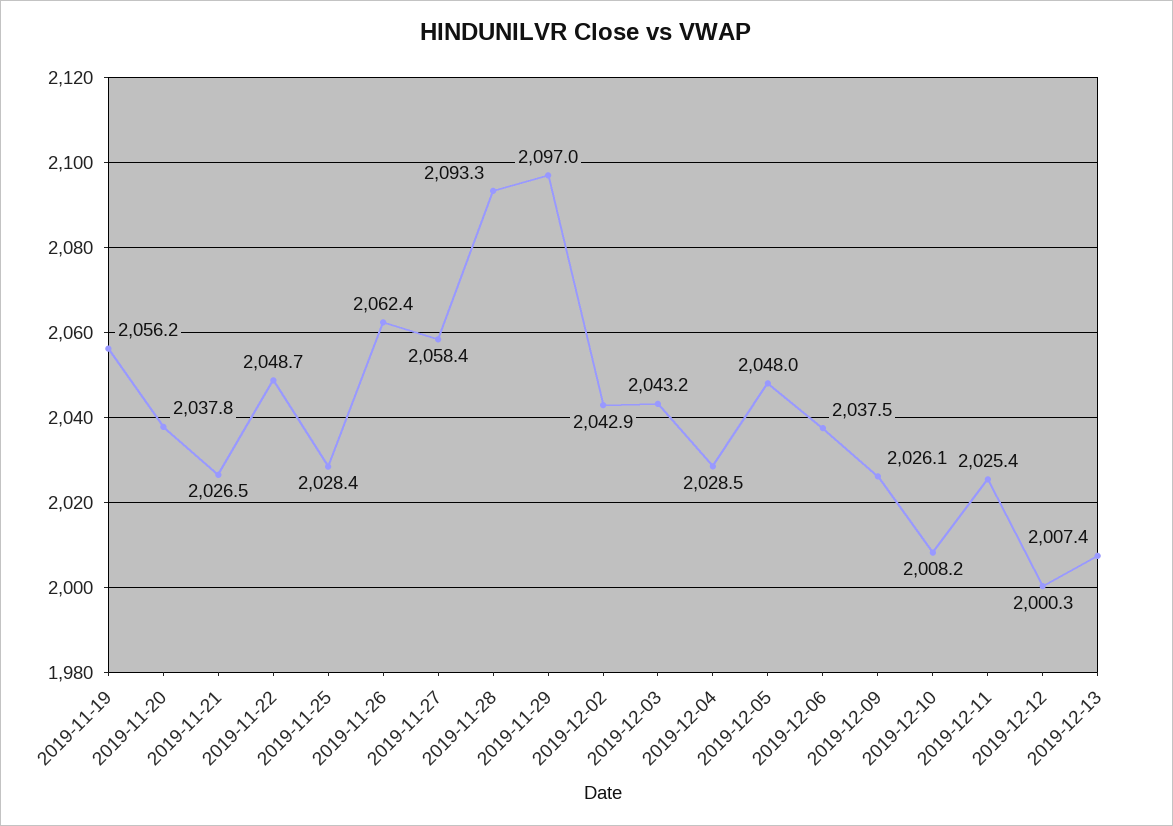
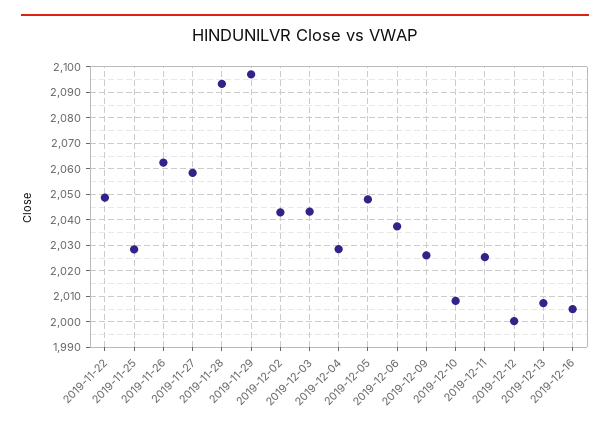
2019-11-19: 2056.2 -> none
2019-11-20: 2037.8 -> none
2019-11-21: 2026.5 -> none
2019-12-16: none -> 2005

